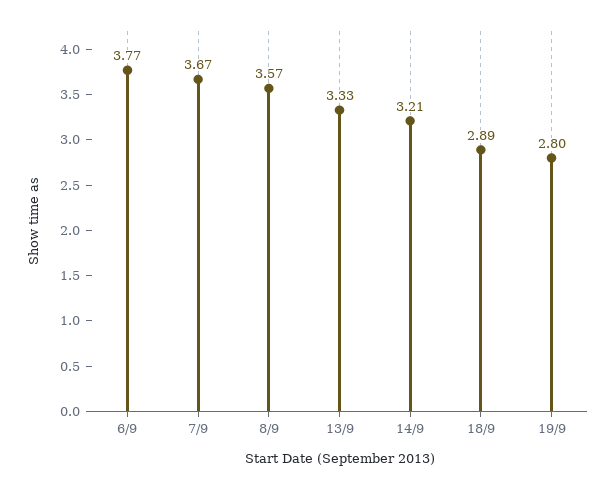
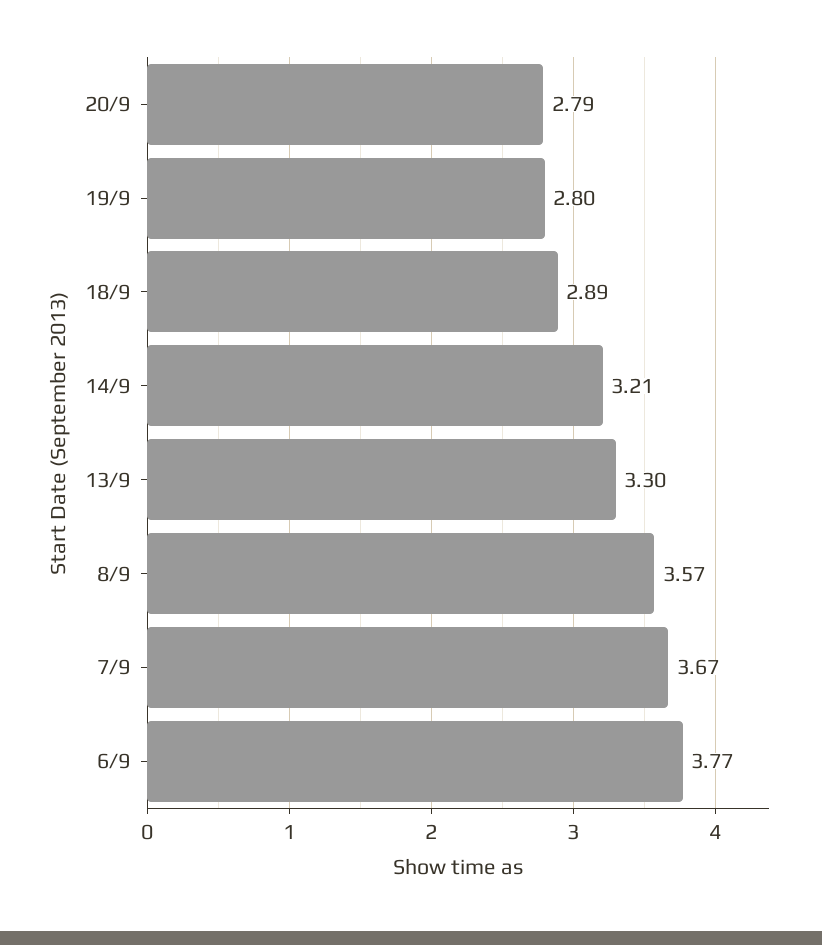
13/9: 3.33 -> 3.3
20/9: none -> 2.79

